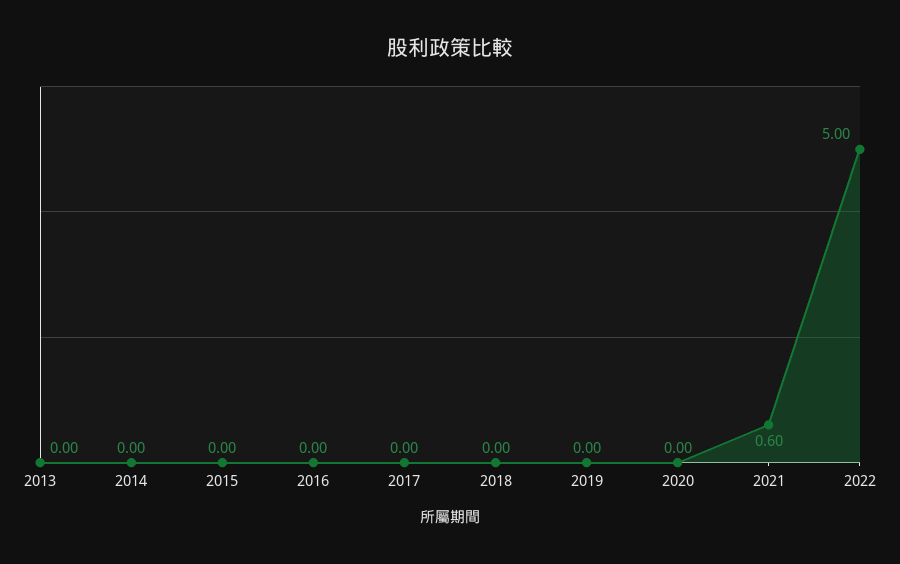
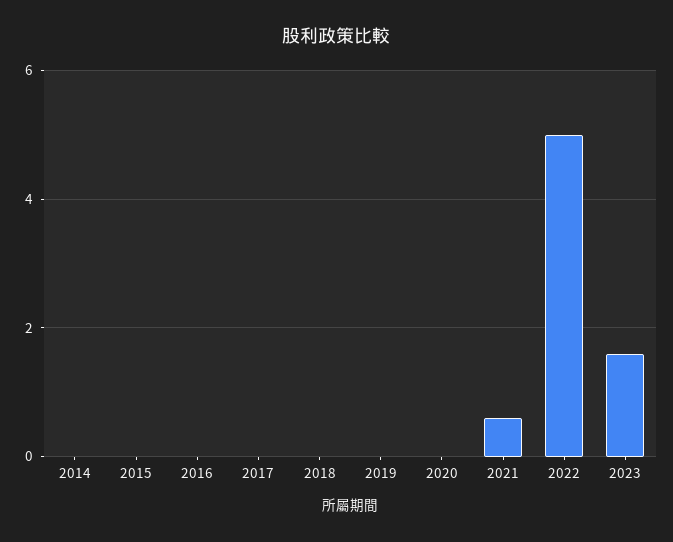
2013: 0 -> none
2023: none -> 1.6

